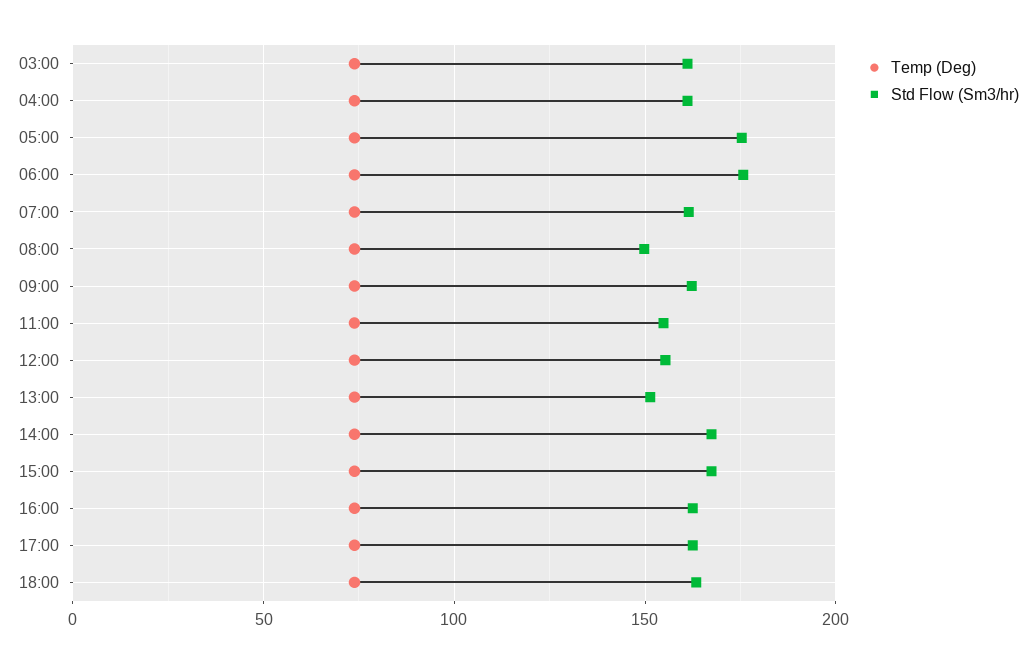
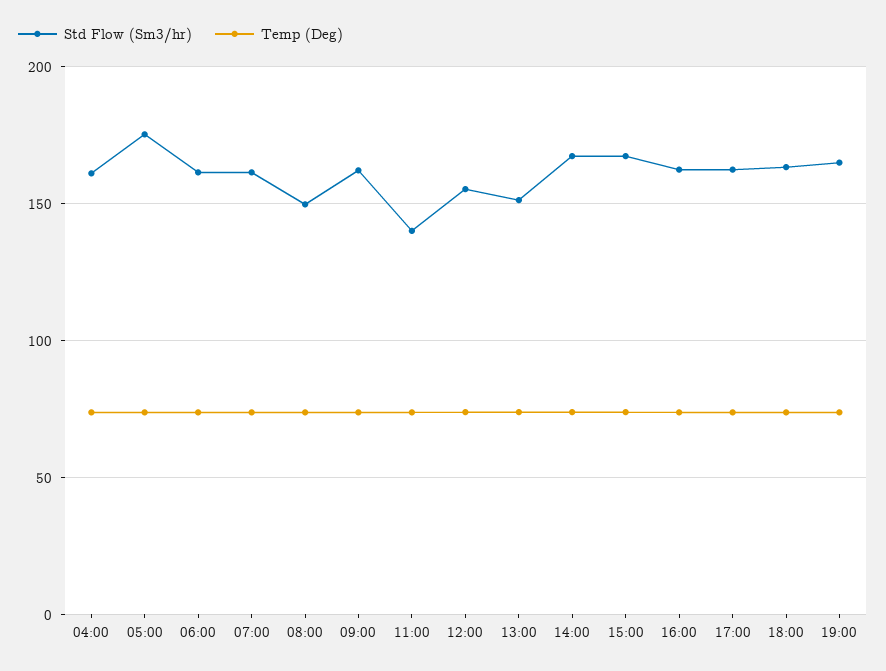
Temp (Deg), 03:00: 75 -> none
Std Flow (Sm3/hr), 03:00: 160 -> none
Std Flow (Sm3/hr), 06:00: 175 -> 160
Std Flow (Sm3/hr), 11:00: 155 -> 140
Std Flow (Sm3/hr), 19:00: none -> 165
Temp (Deg), 19:00: none -> 75

